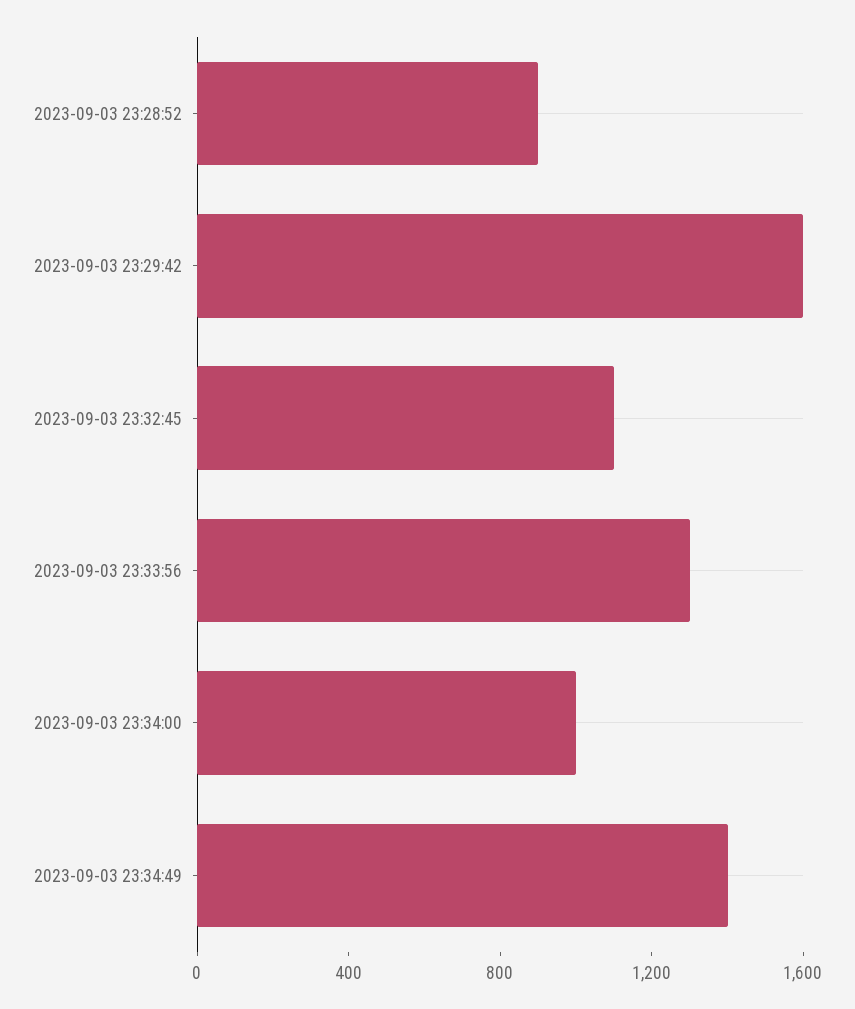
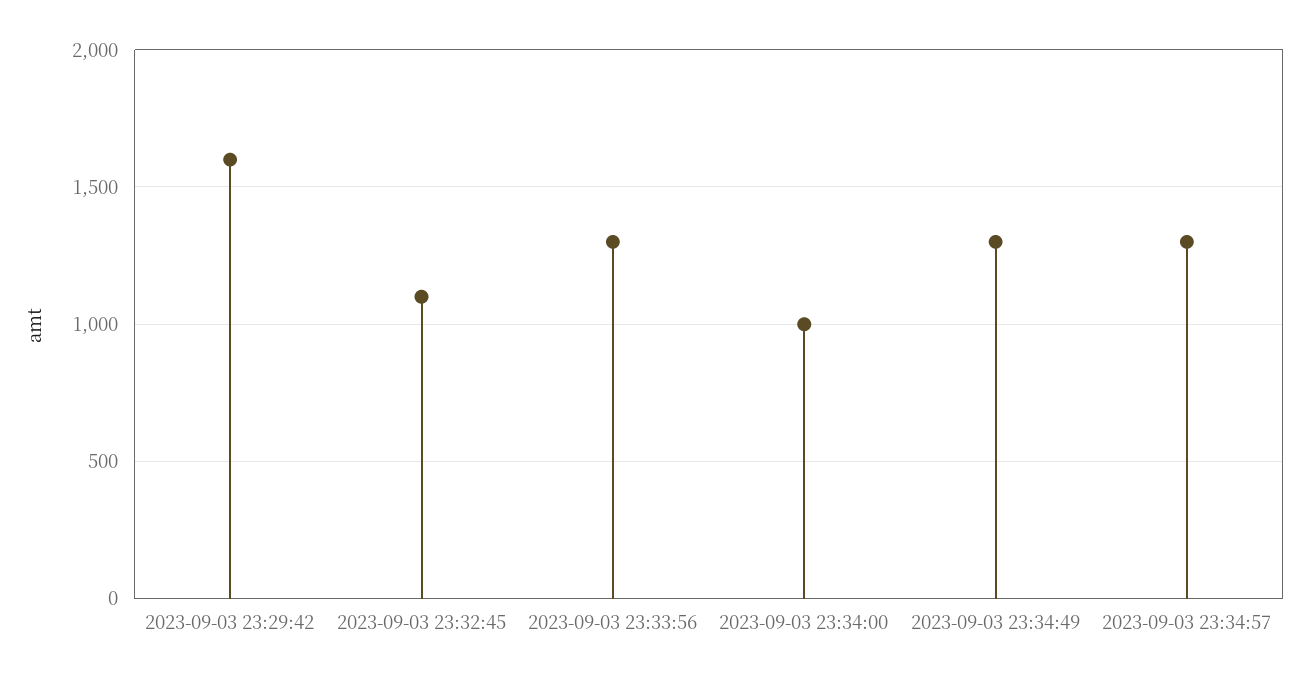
2023-09-03 23:28:52: 900 -> none
2023-09-03 23:34:49: 1400 -> 1300
2023-09-03 23:34:57: none -> 1300

